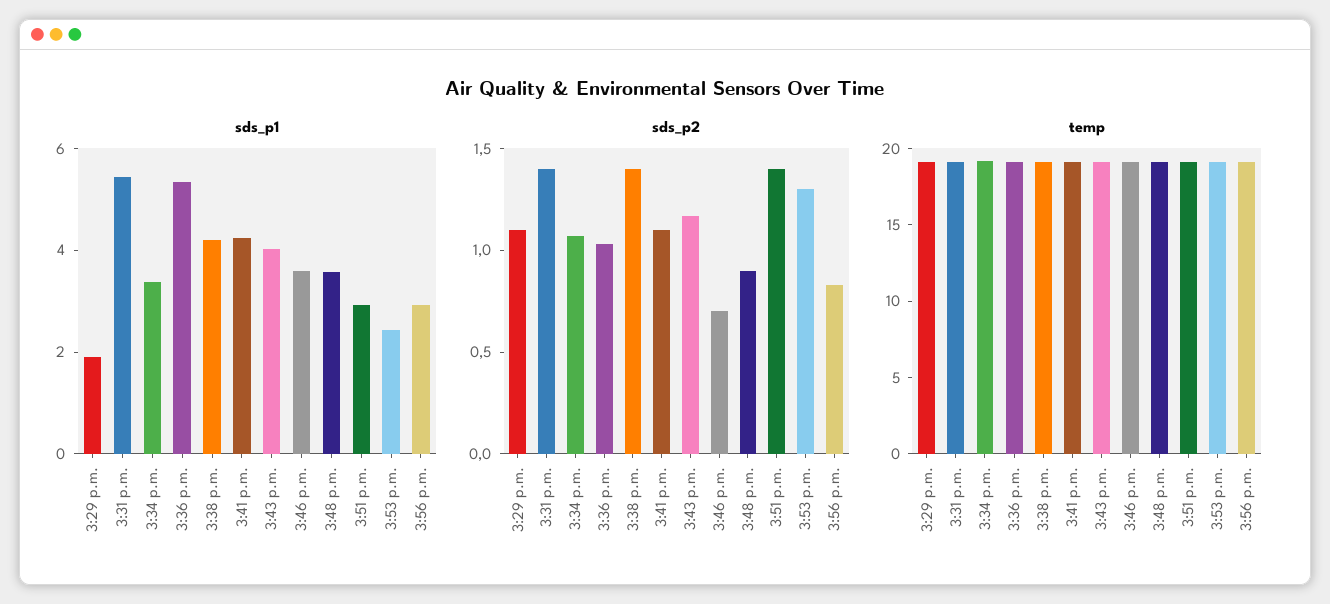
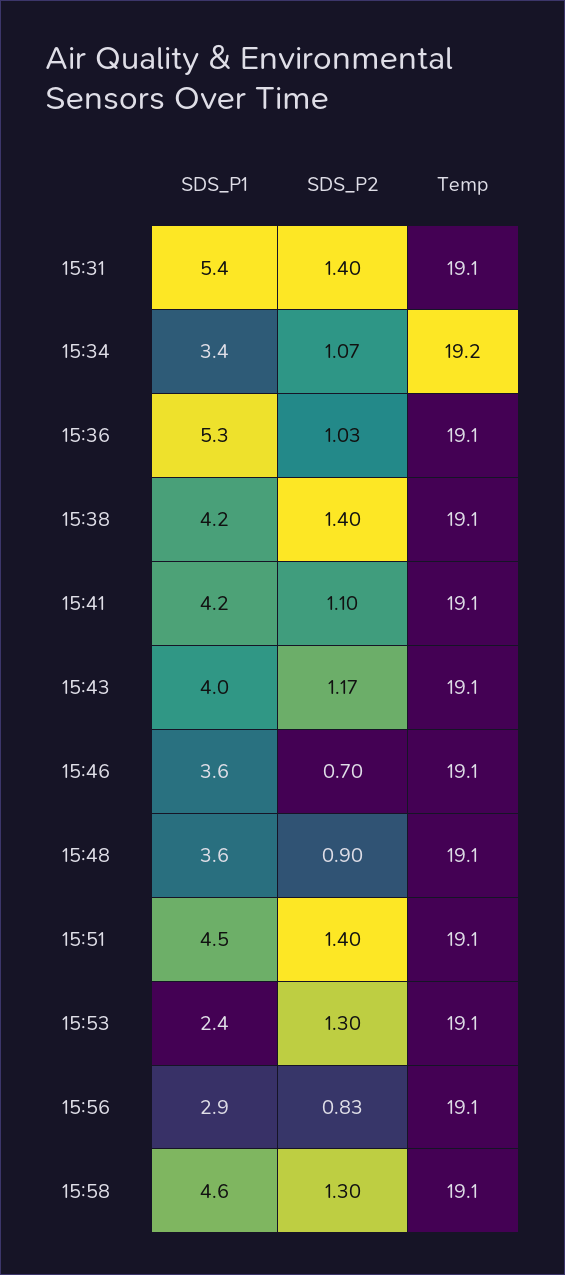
sds_p1, 3:29 p.m.: 2 -> none
sds_p1, 3:51 p.m.: 3 -> 4.5
sds_p2, 3:29 p.m.: 1.1 -> none
temp, 3:29 p.m.: 19 -> none
sds_p1, 15:58: none -> 4.6
sds_p2, 15:58: none -> 1.3
temp, 15:58: none -> 19.1

